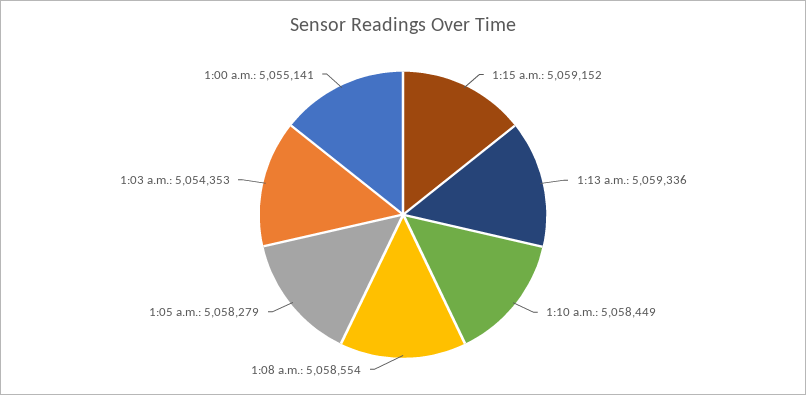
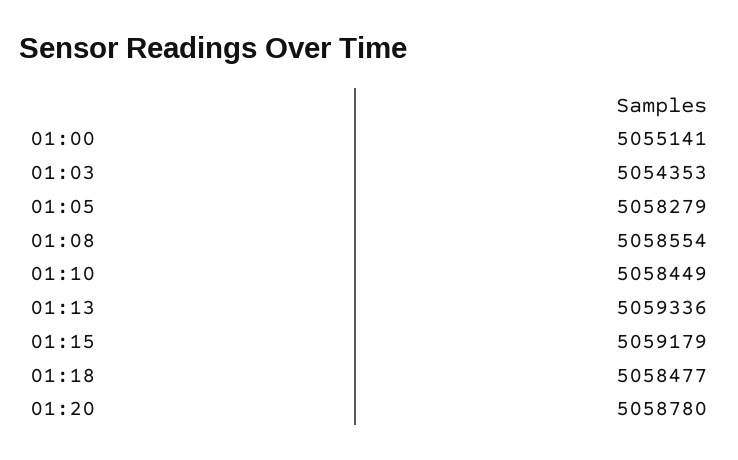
1:15 a.m.: 5059152 -> 5059179
01:18: none -> 5058477
01:20: none -> 5058780

